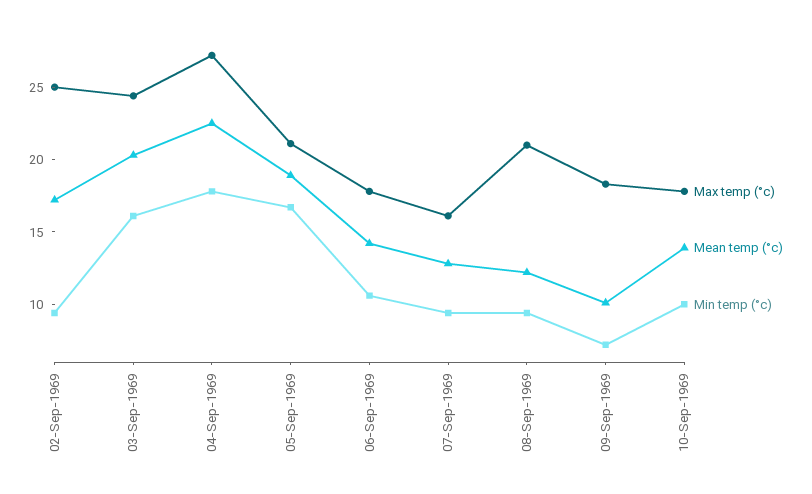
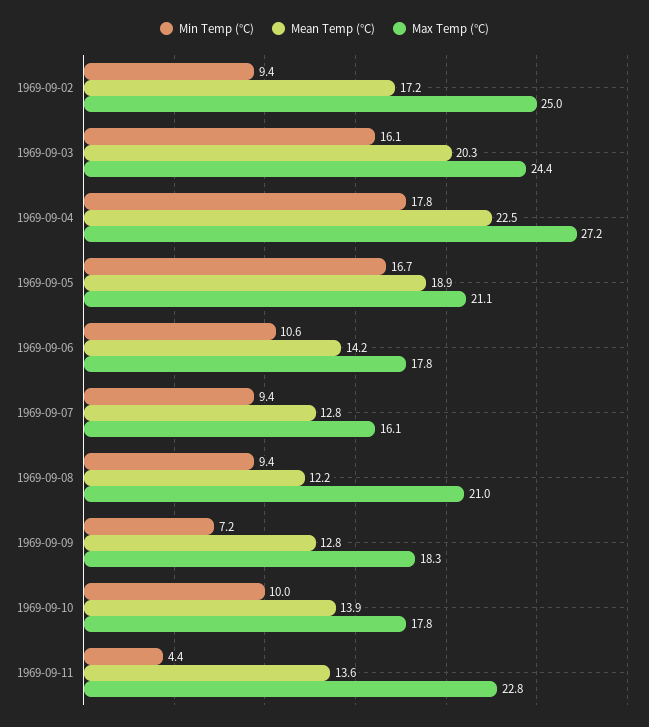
Mean temp (°c), 09-Sep-1969: 10 -> 12.8
Min temp (°c), 1969-09-11: none -> 4.4
Mean temp (°c), 1969-09-11: none -> 13.6
Max temp (°c), 1969-09-11: none -> 22.8

